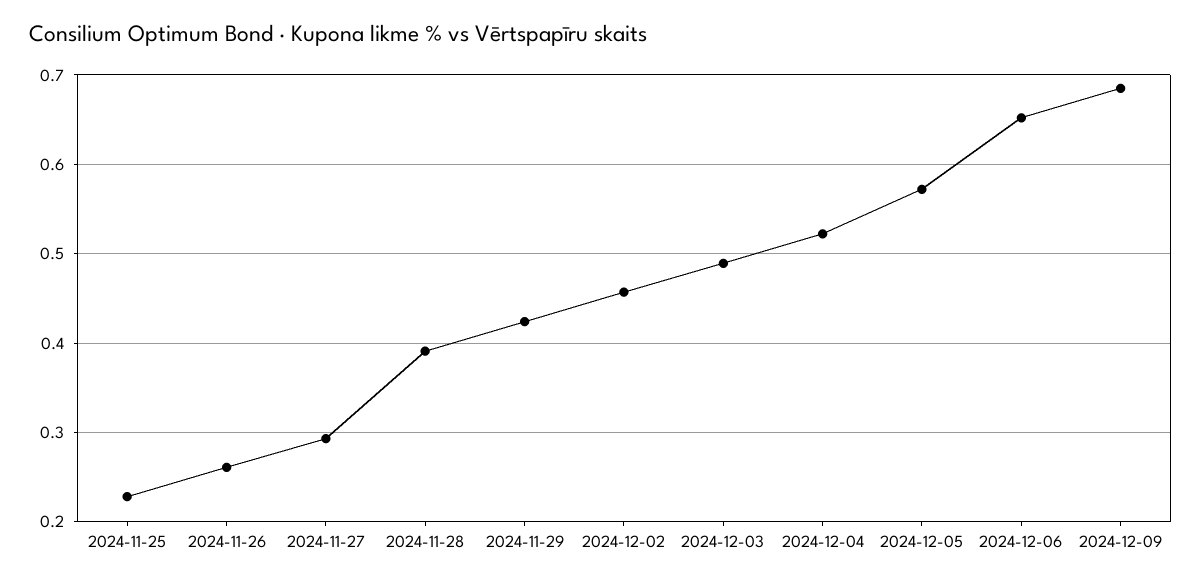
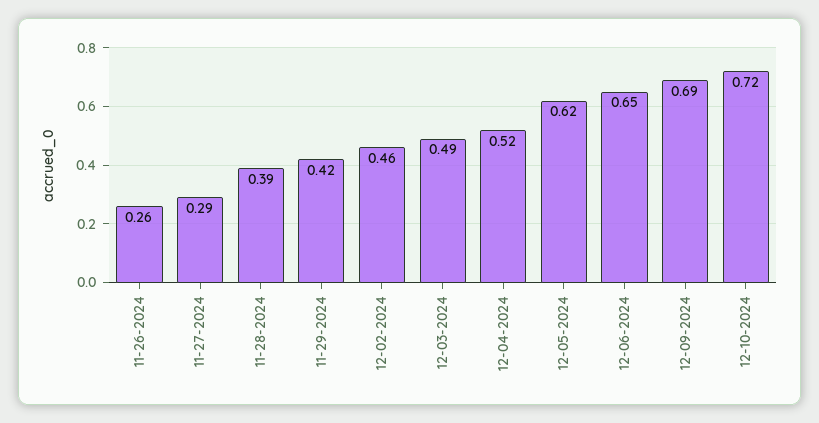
2024-11-25: 0.23 -> none
2024-12-05: 0.57 -> 0.62
12-10-2024: none -> 0.72

